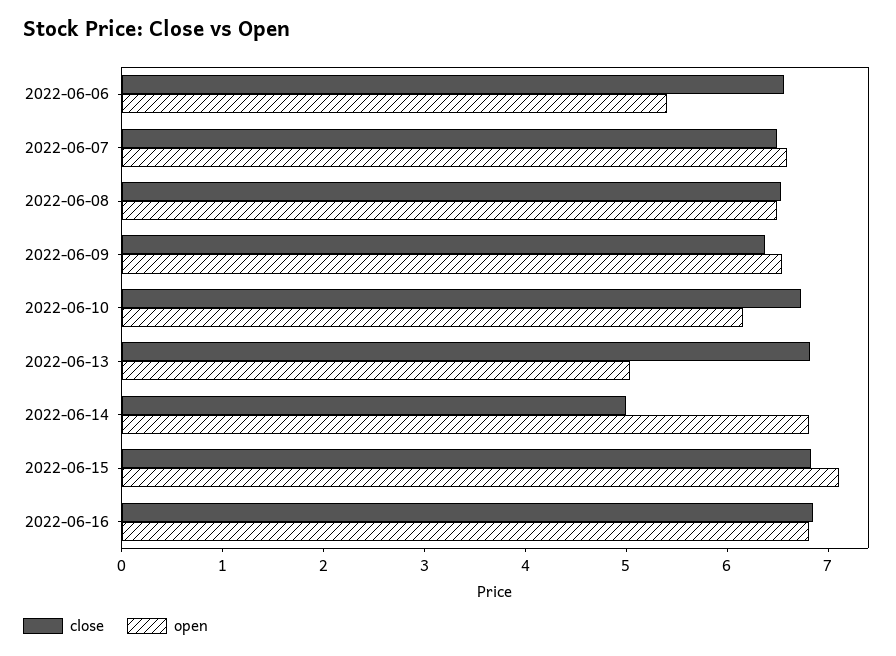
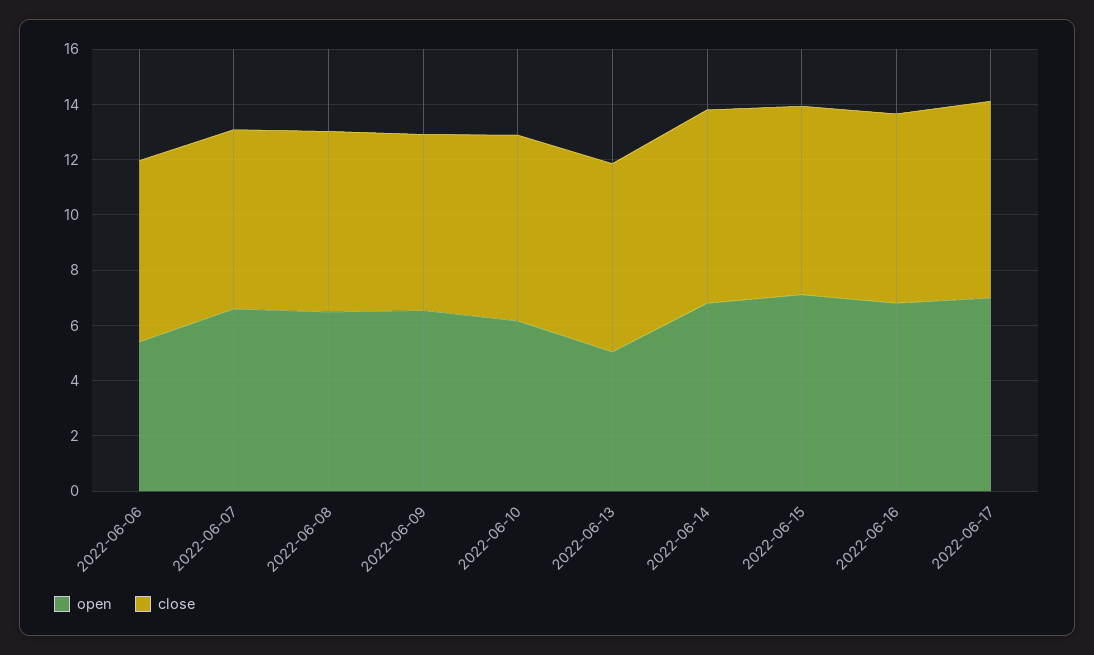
close, 2022-06-14: 5 -> 7
open, 2022-06-17: none -> 7
close, 2022-06-17: none -> 7

